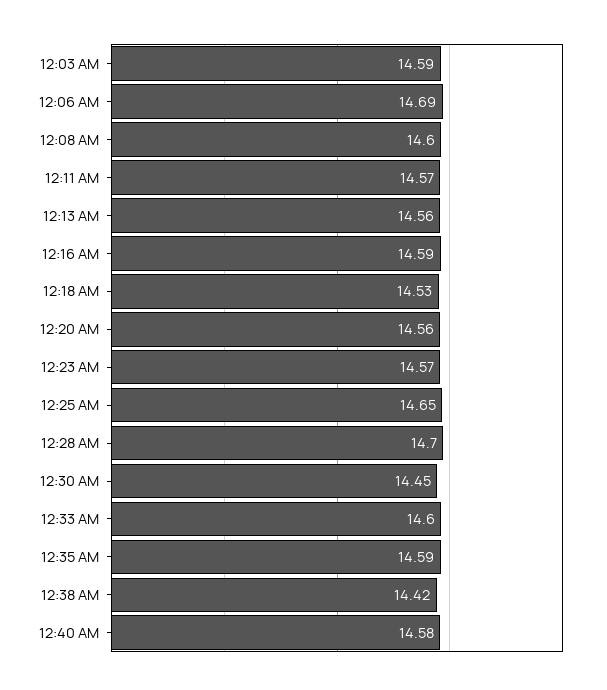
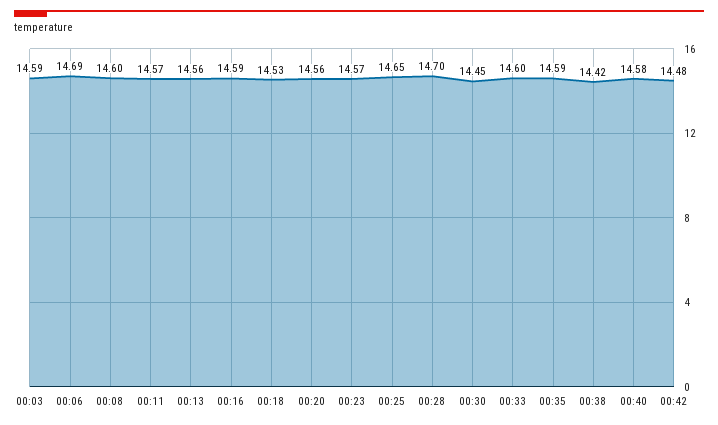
00:42: none -> 14.48

